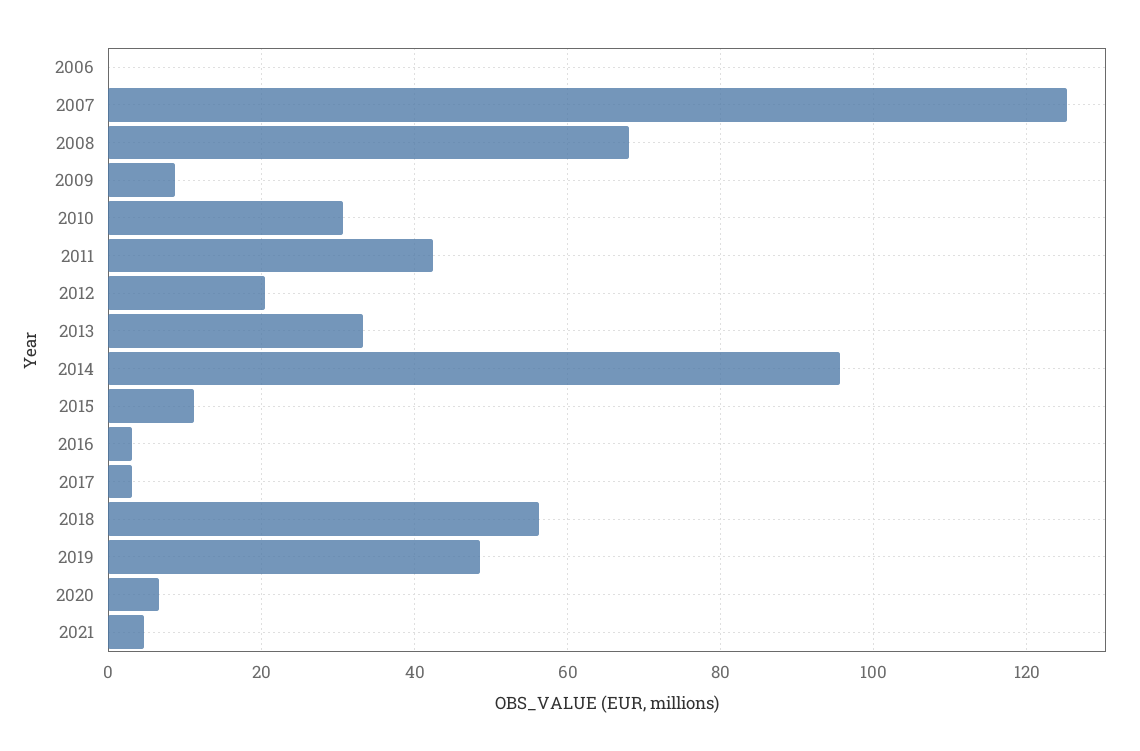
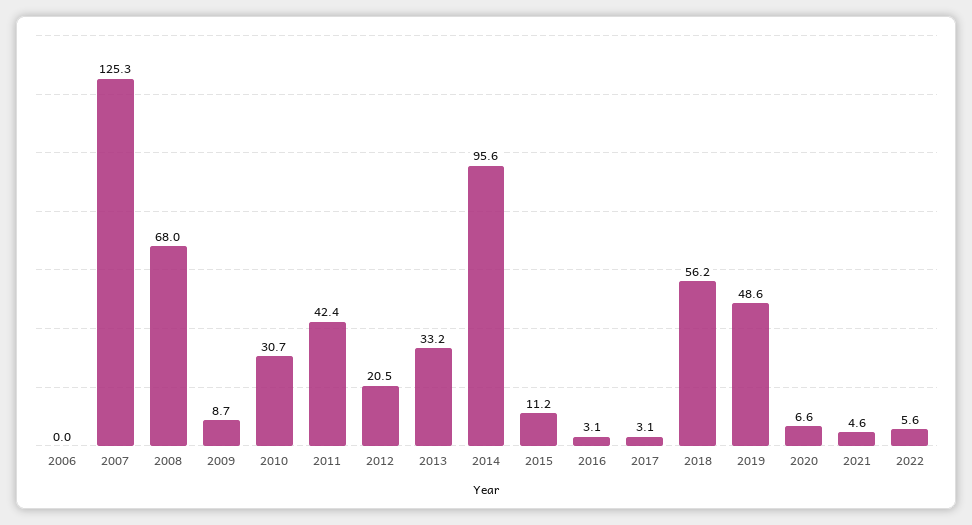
2022: none -> 5.6

